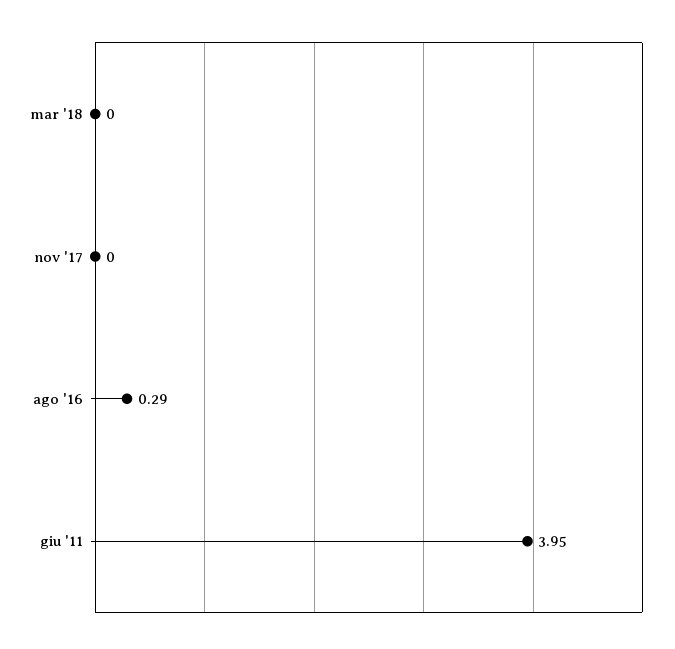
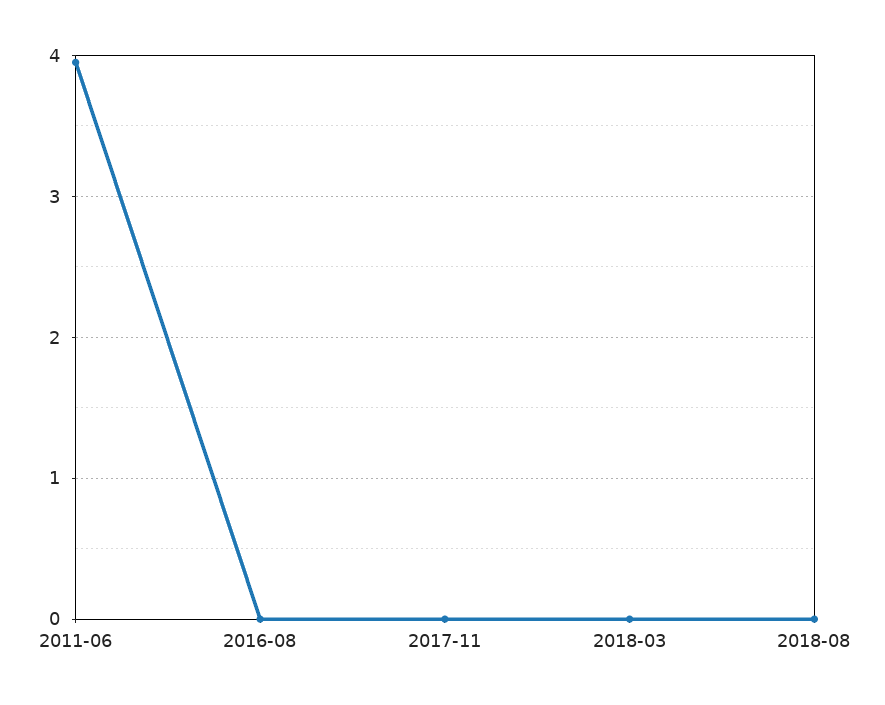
ago '16: 0.29 -> 0
2018-08: none -> 0

